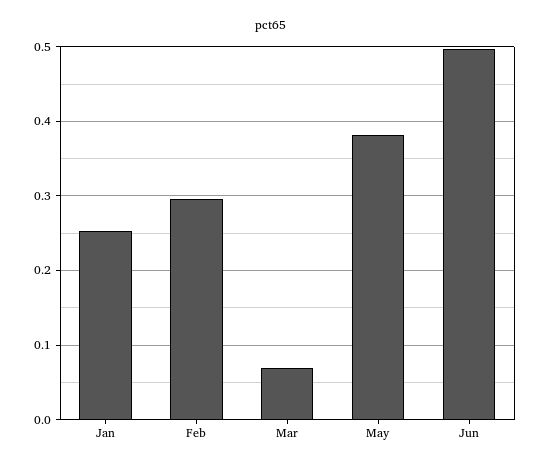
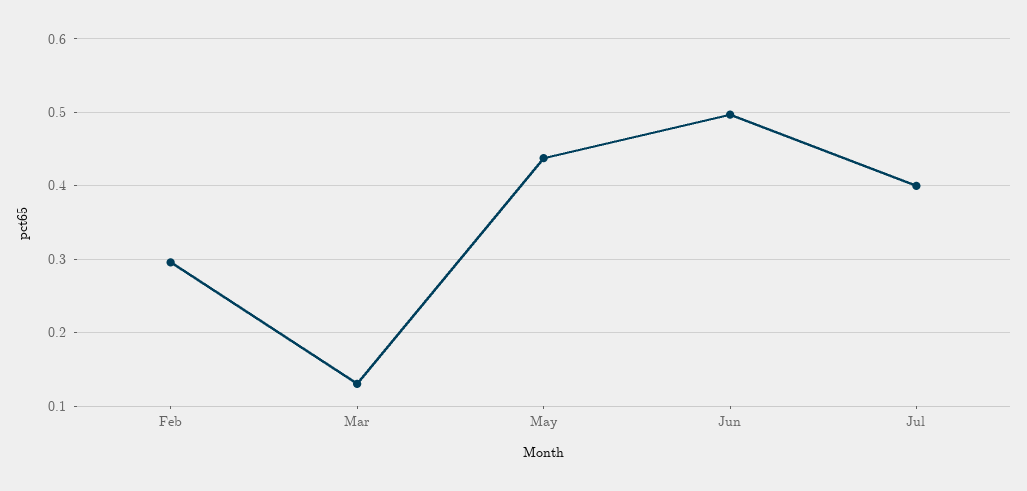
Jan: 0.25 -> none
Mar: 0.07 -> 0.13
May: 0.38 -> 0.44
Jul: none -> 0.4

